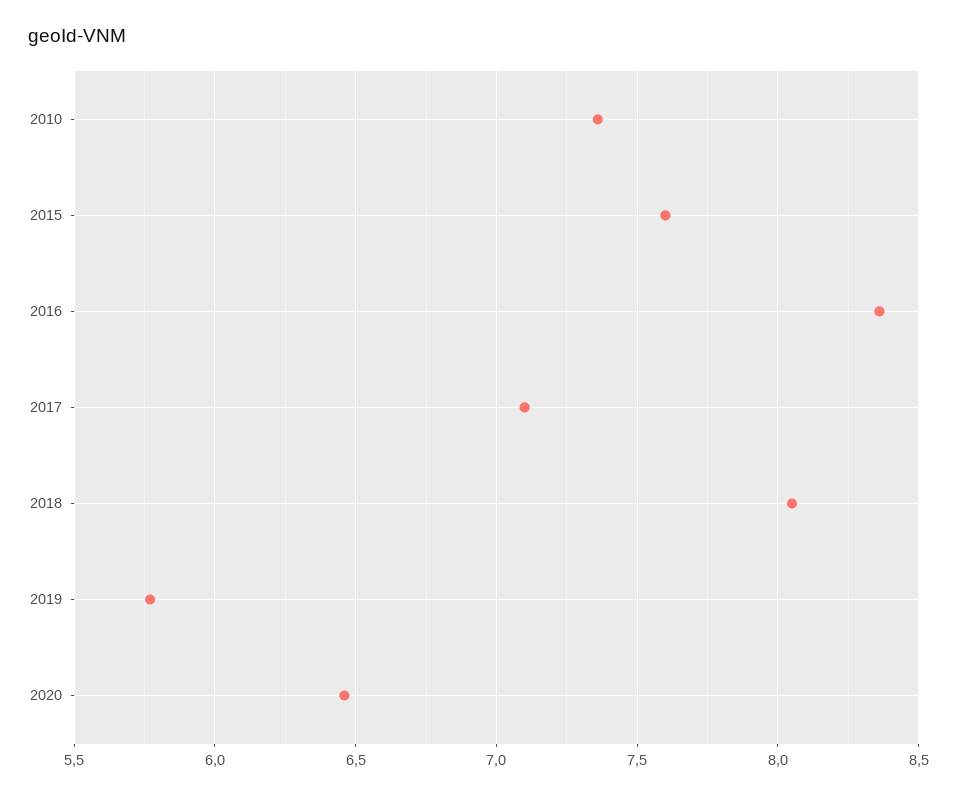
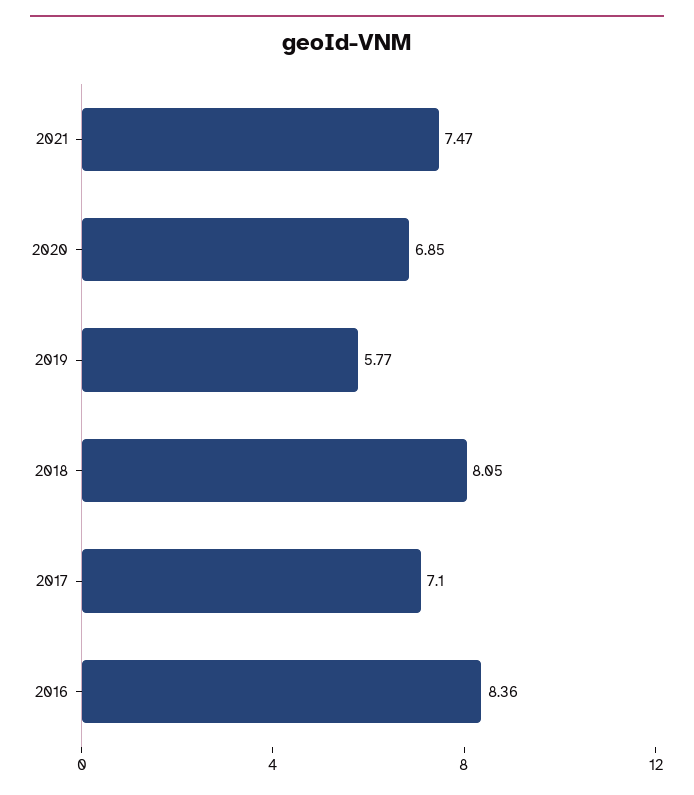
2010: 7.35 -> none
2015: 7.6 -> none
2020: 6.45 -> 6.85
2021: none -> 7.47

